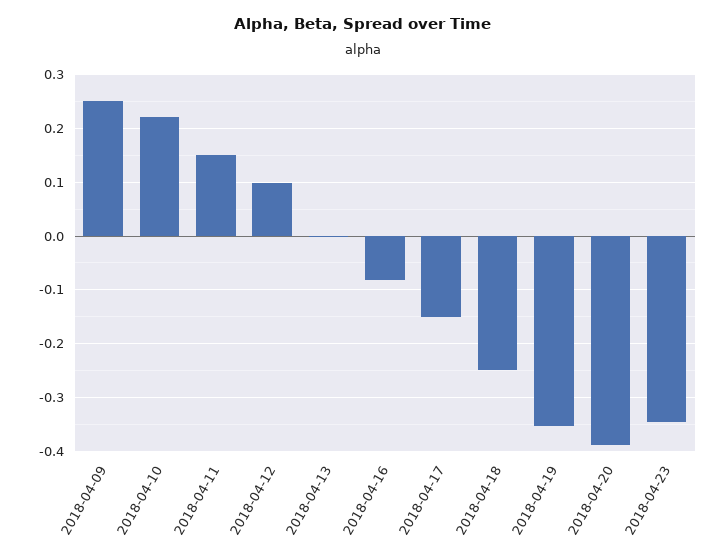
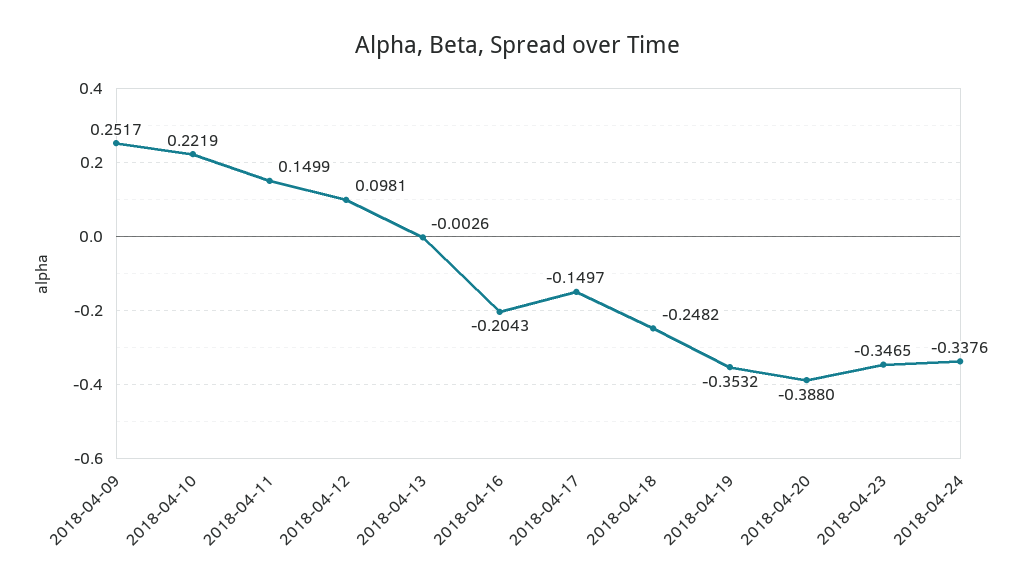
2018-04-16: -0.08 -> -0.2043
2018-04-24: none -> -0.3376

